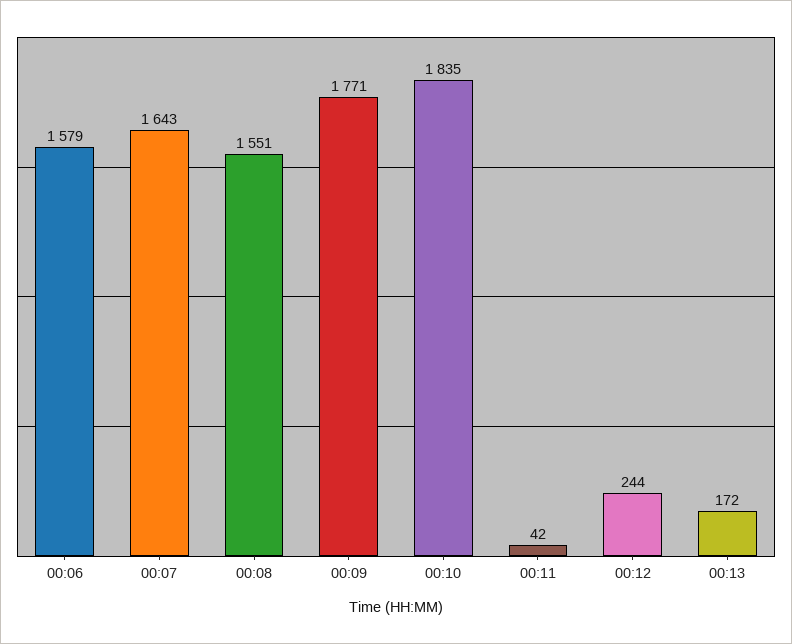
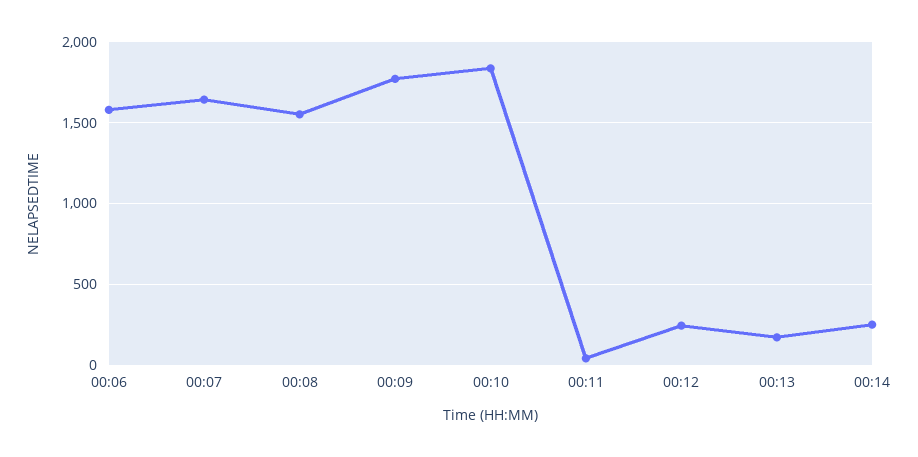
00:14: none -> 250

